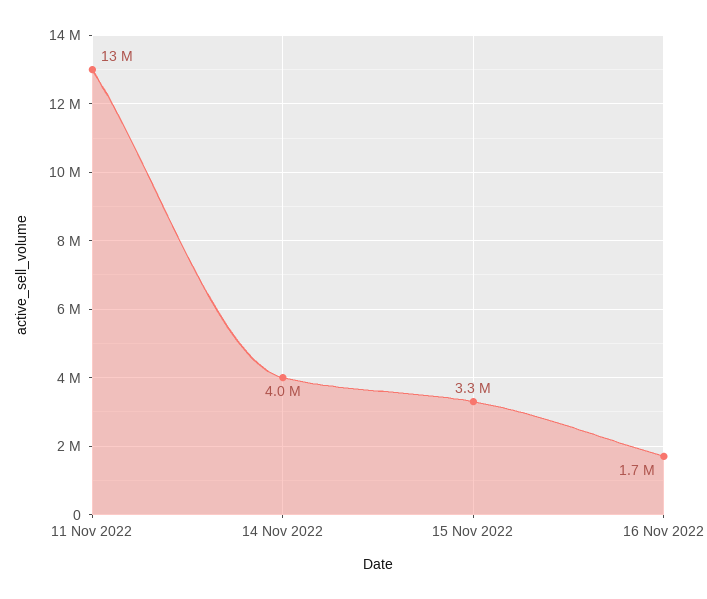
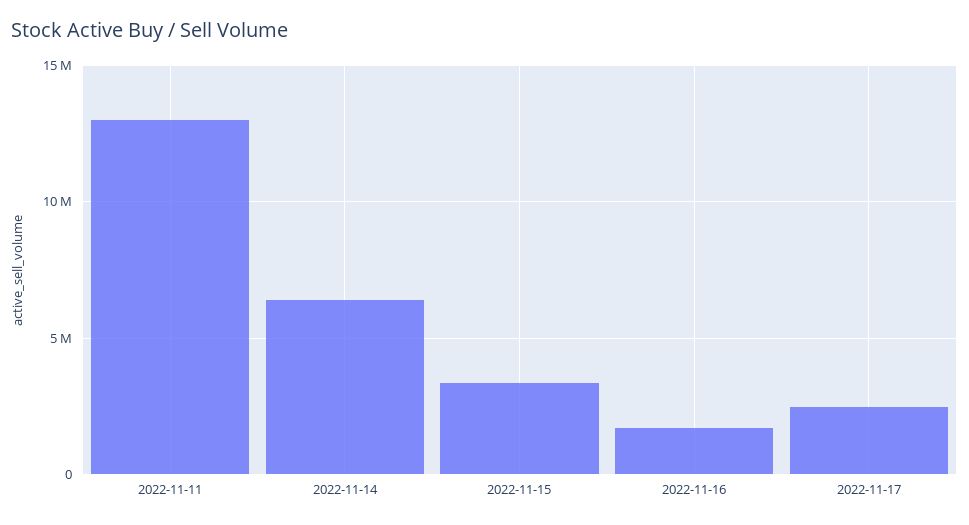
14 Nov 2022: 4000000 -> 6500000
2022-11-17: none -> 2500000

